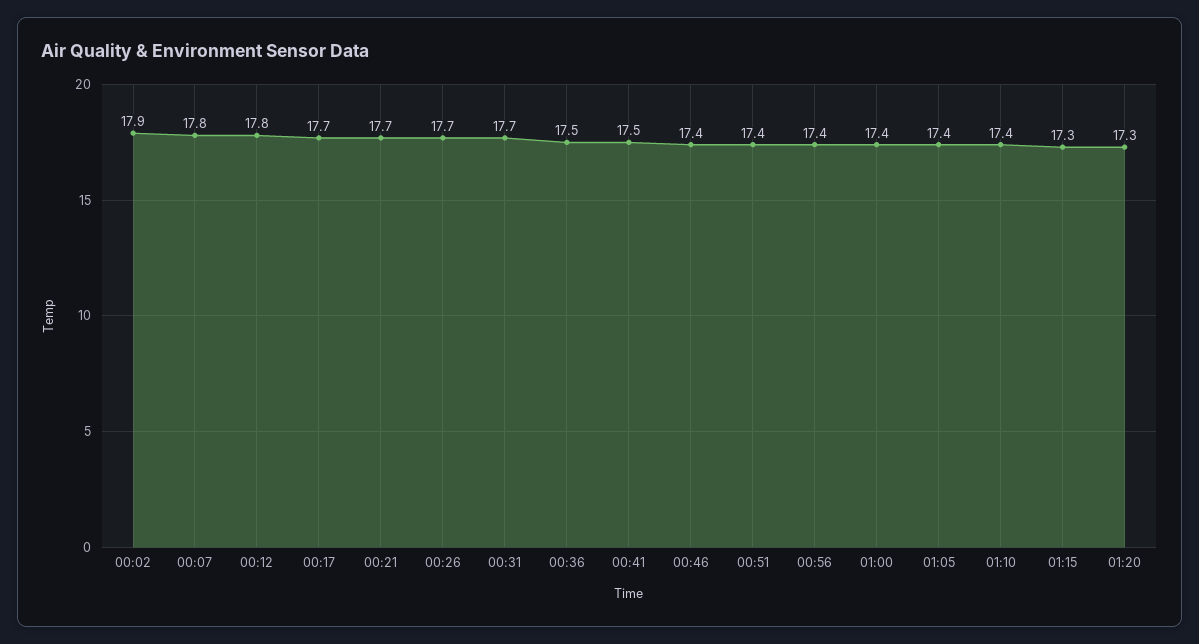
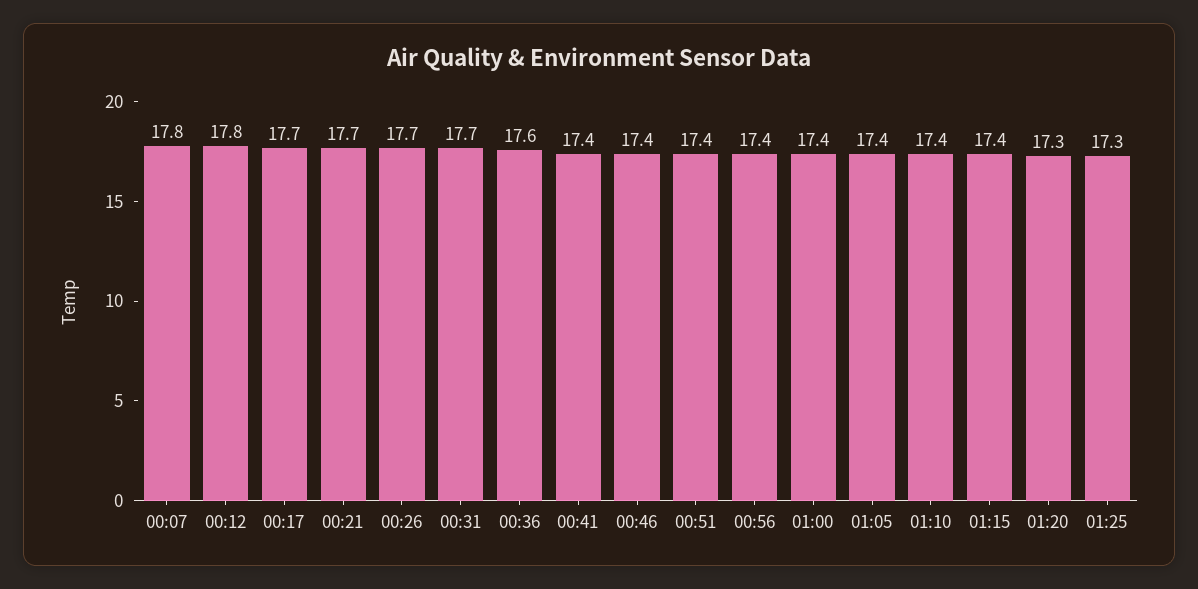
00:02: 17.9 -> none
00:36: 17.5 -> 17.6
00:41: 17.5 -> 17.4
01:15: 17.3 -> 17.4
01:25: none -> 17.3

